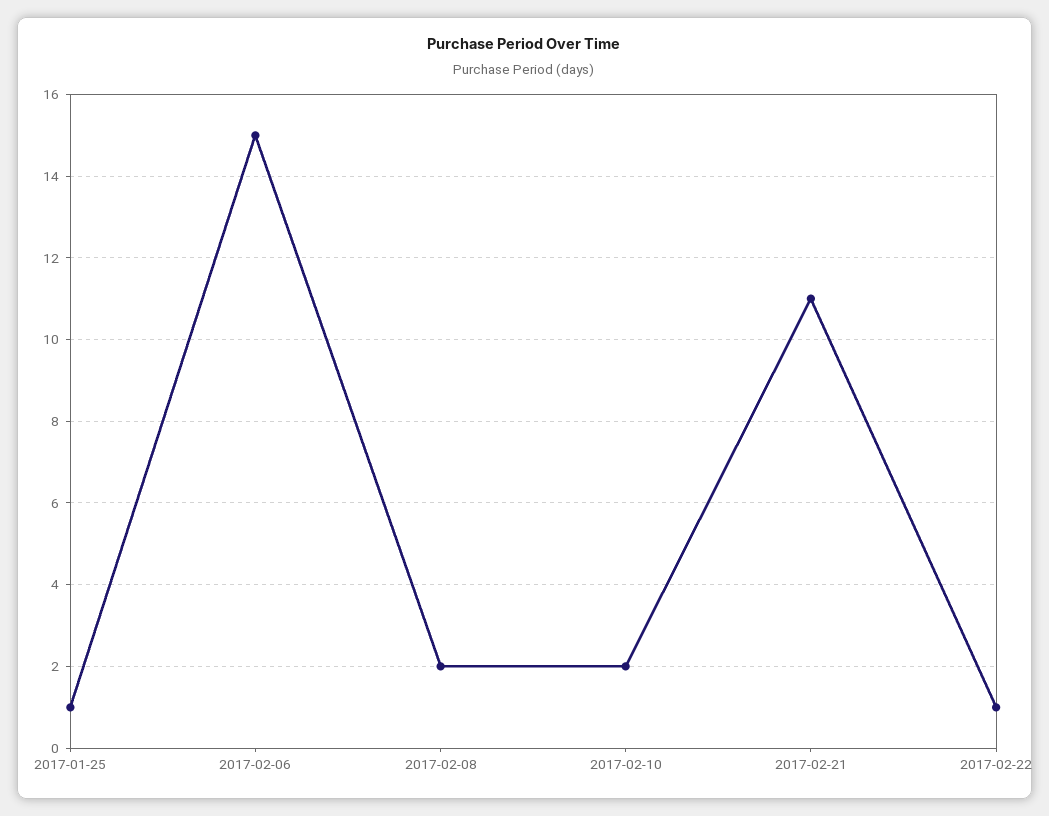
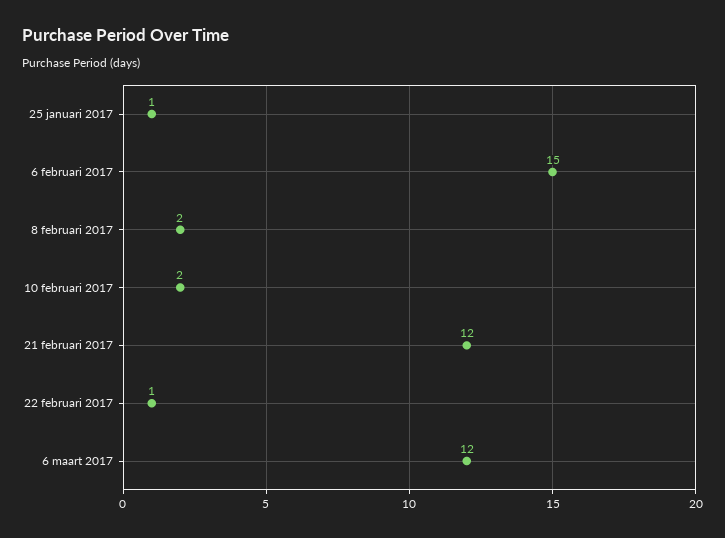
2017-02-21: 11 -> 12
6 maart 2017: none -> 12

